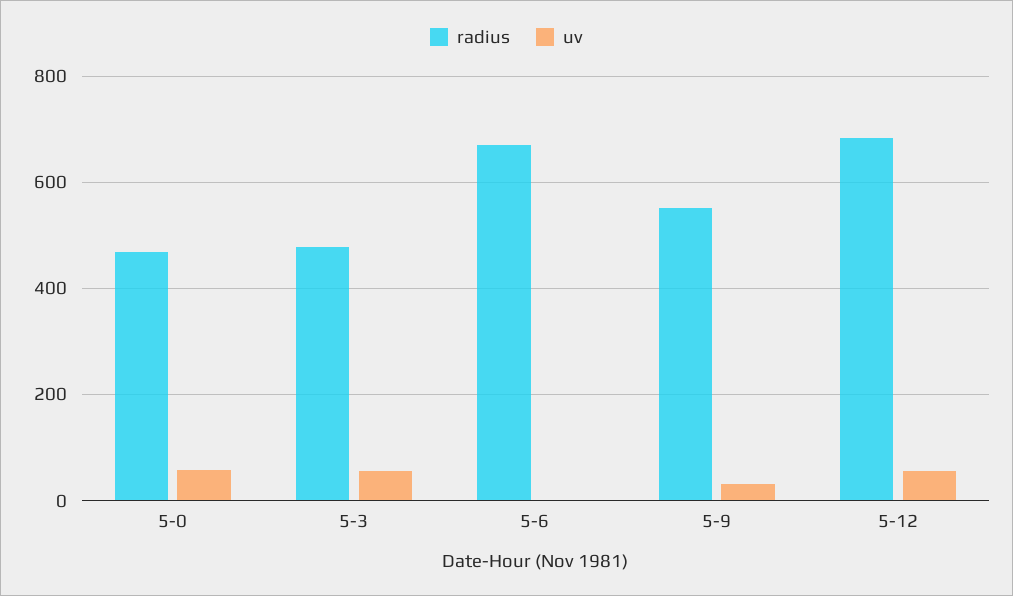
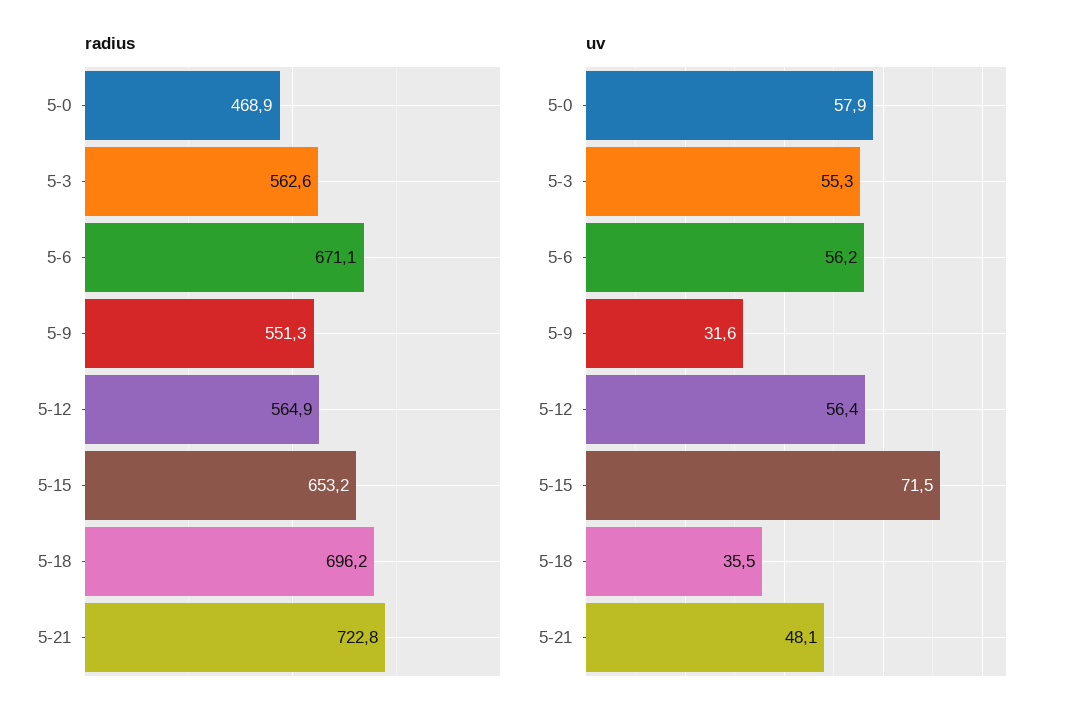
radius, 5-3: 480 -> 562.6
uv, 5-6: 0 -> 56.2
radius, 5-12: 680 -> 564.9
radius, 5-15: none -> 653.2
radius, 5-18: none -> 696.2
radius, 5-21: none -> 722.8
uv, 5-15: none -> 71.5
uv, 5-18: none -> 35.5
uv, 5-21: none -> 48.1

